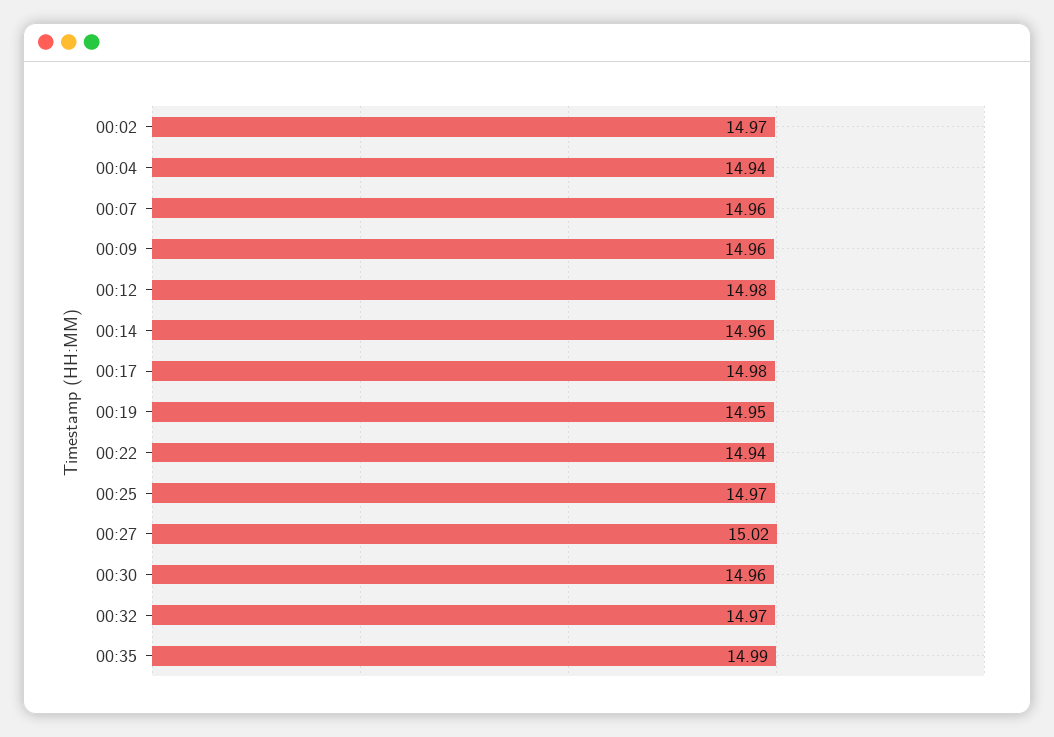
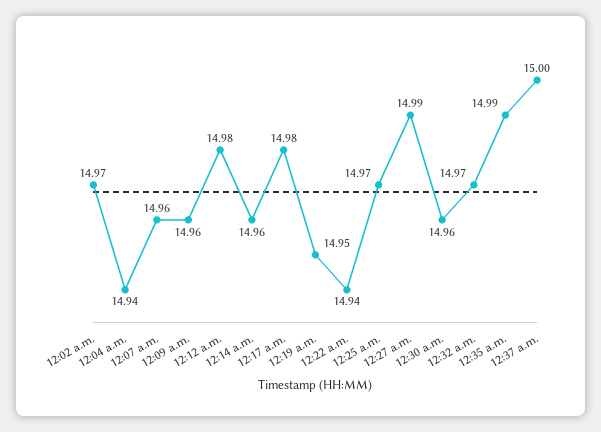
00:27: 15.02 -> 14.99
12:37 a.m.: none -> 15

